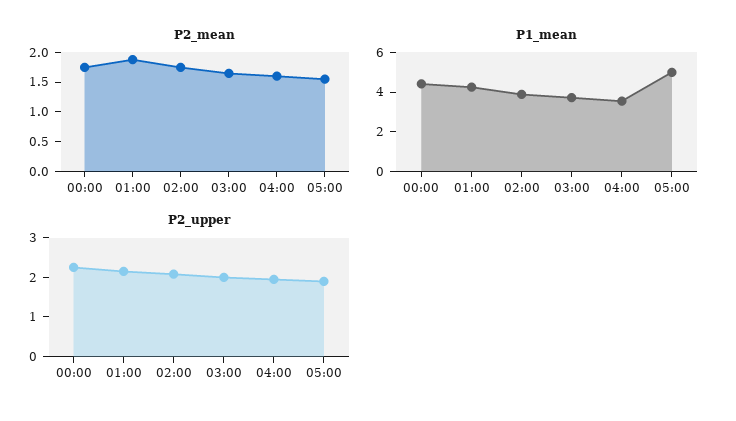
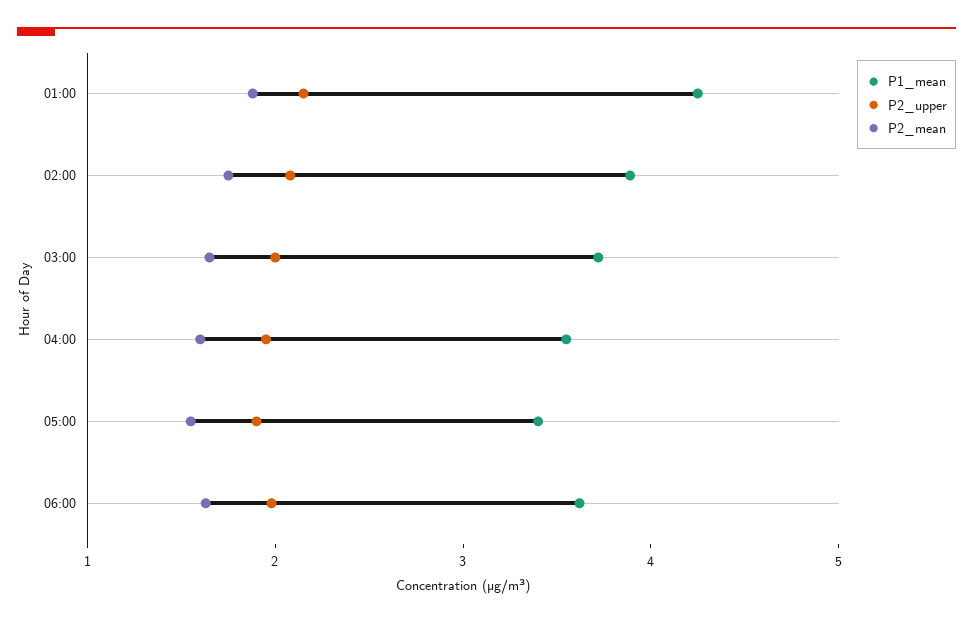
P2_mean, 00:00: 1.75 -> none
P1_mean, 00:00: 4.5 -> none
P1_mean, 05:00: 5 -> 3.4
P2_upper, 00:00: 2.25 -> none
P1_mean, 06:00: none -> 3.6
P2_upper, 06:00: none -> 2
P2_mean, 06:00: none -> 1.6

